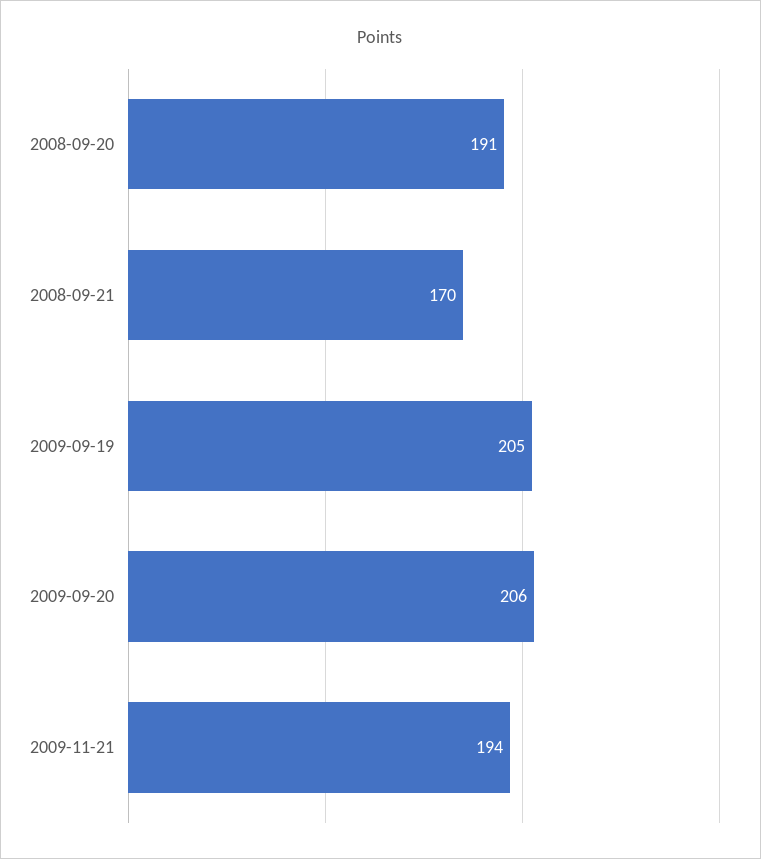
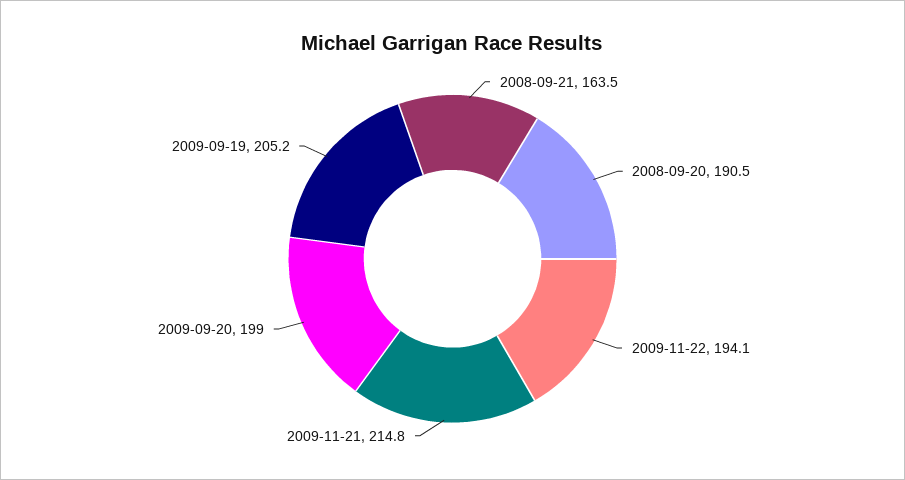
2008-09-21: 170 -> 163.5
2009-09-20: 206 -> 199
2009-11-21: 194 -> 214.8
2009-11-22: none -> 194.1

